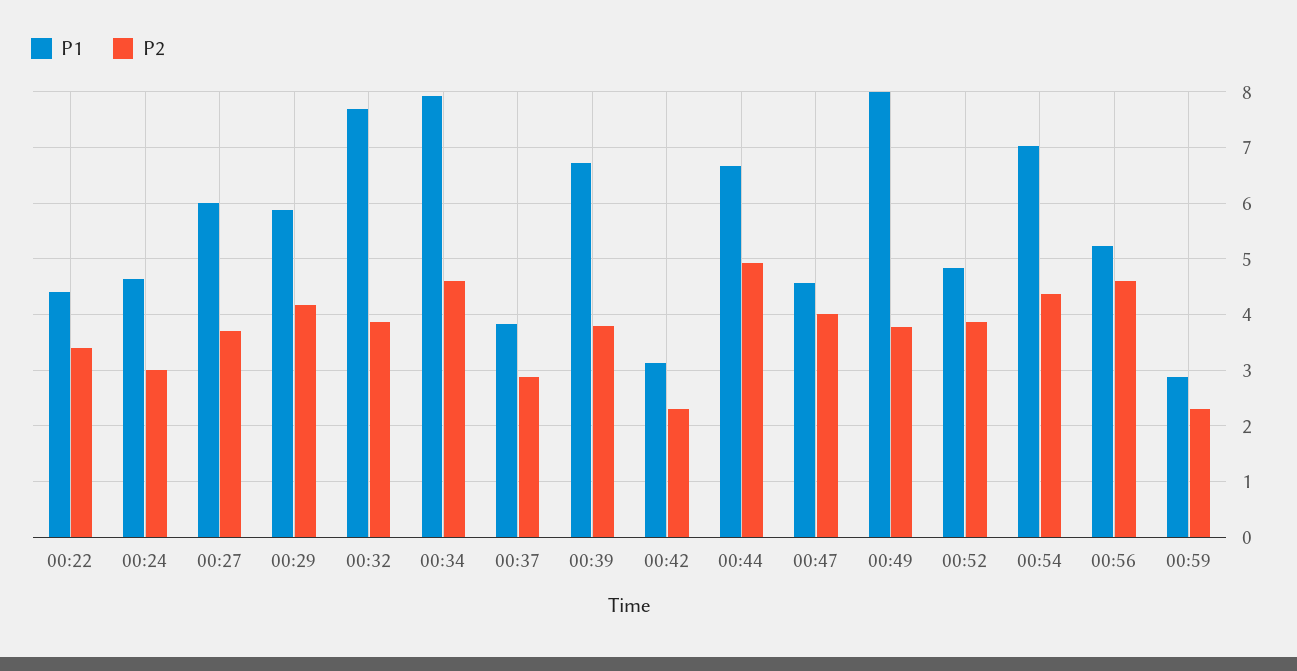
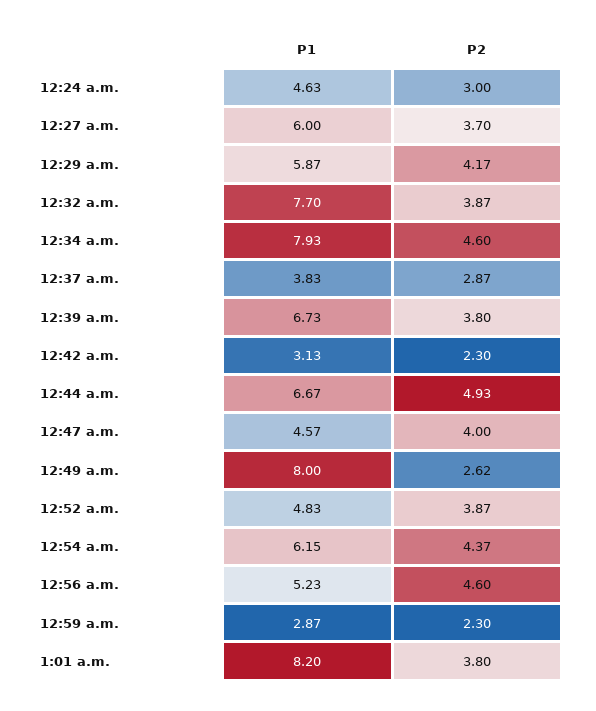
P1, 00:22: 4.4 -> none
P2, 00:22: 3.4 -> none
P2, 00:49: 3.8 -> 2.62
P1, 00:54: 7 -> 6.15
P1, 1:01 a.m.: none -> 8.2
P2, 1:01 a.m.: none -> 3.8

